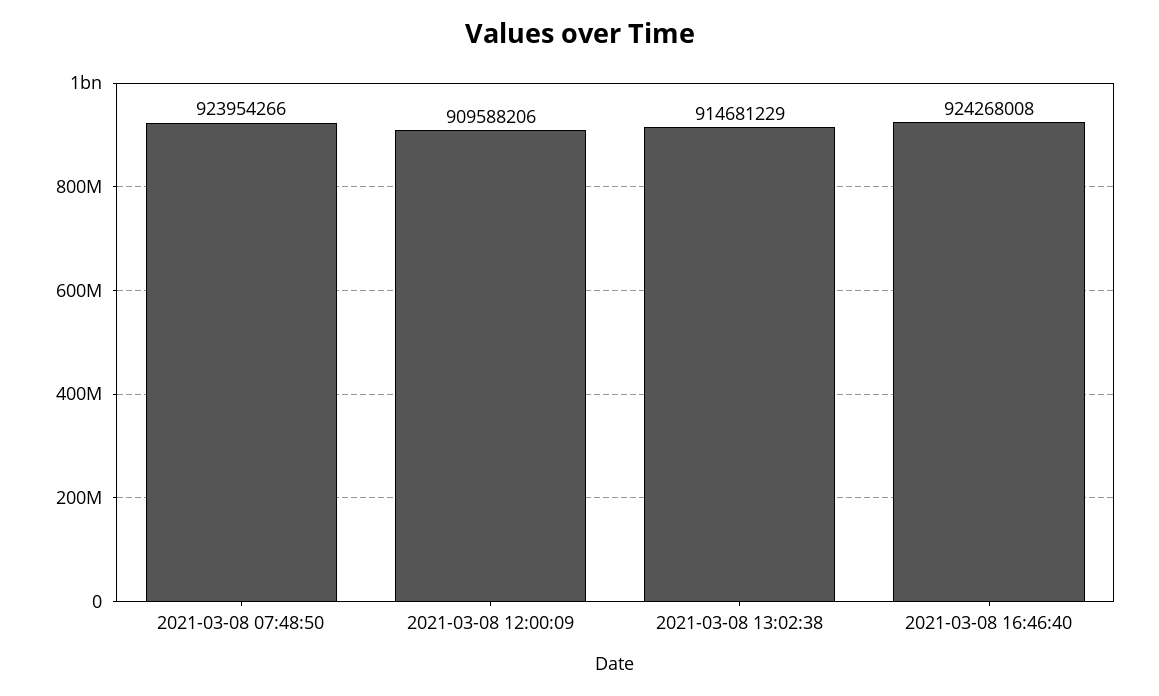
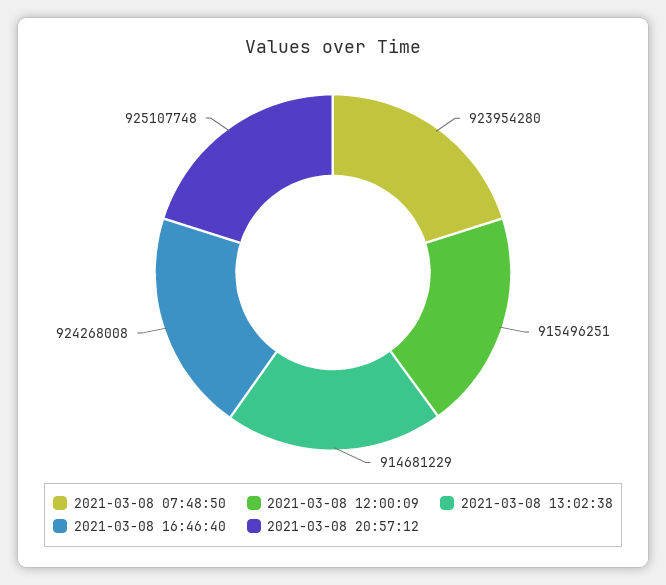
2021-03-08 07:48:50: 923954266 -> 923954280
2021-03-08 12:00:09: 909588206 -> 915496251
2021-03-08 20:57:12: none -> 925107748

